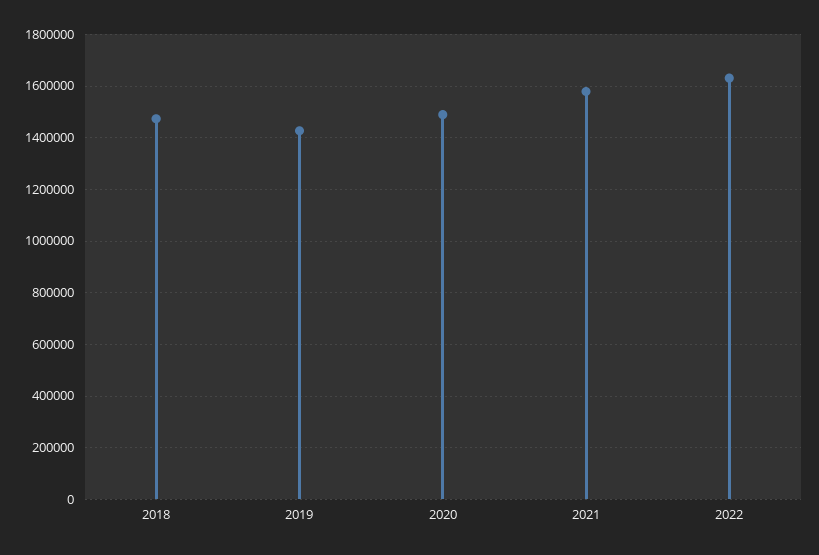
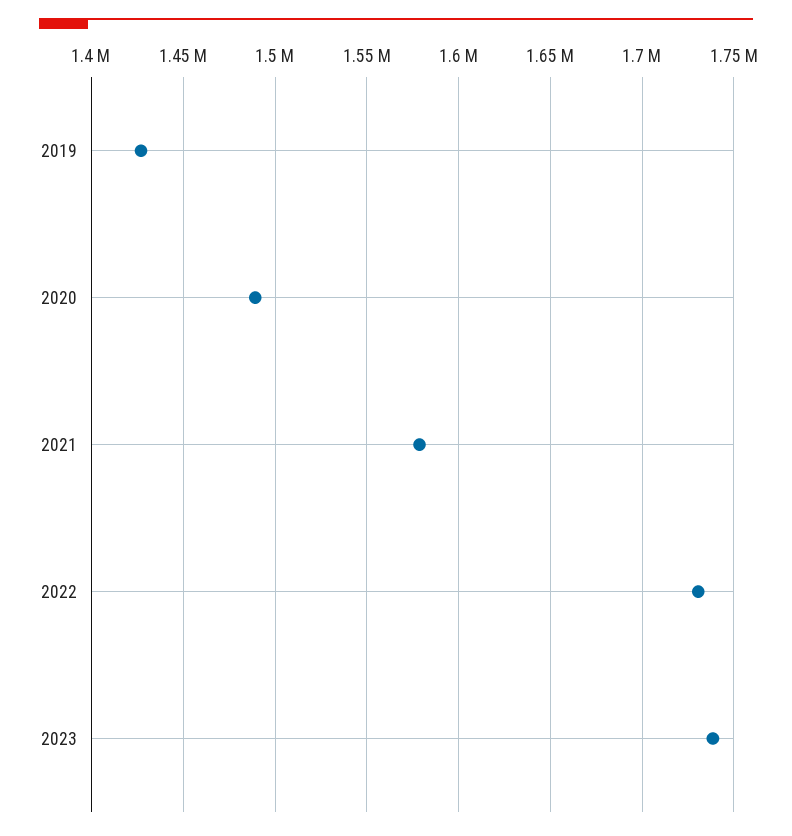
2018: 1475000 -> none
2022: 1625000 -> 1730000
2023: none -> 1740000

